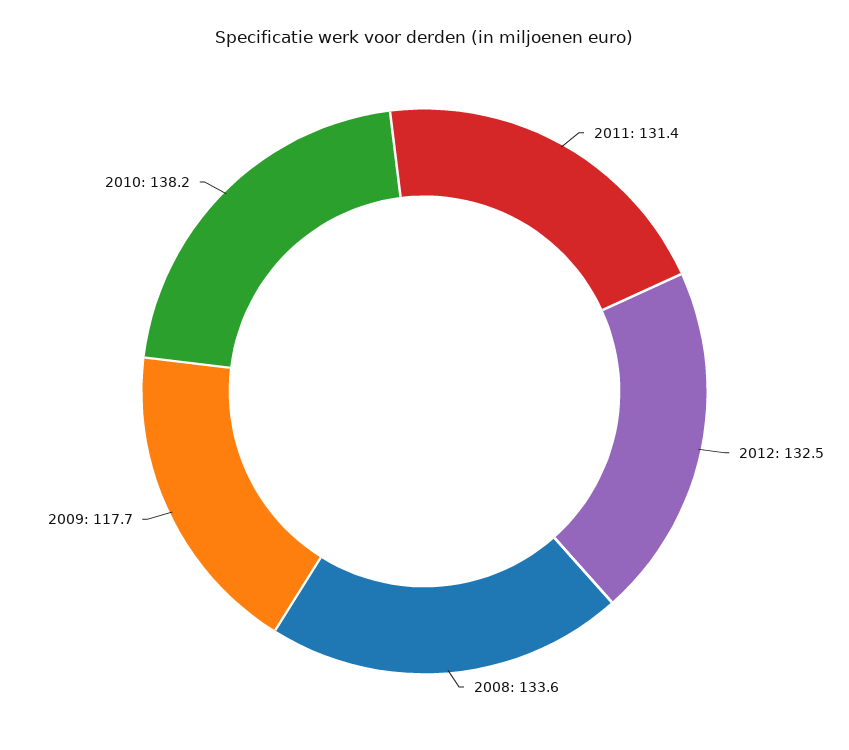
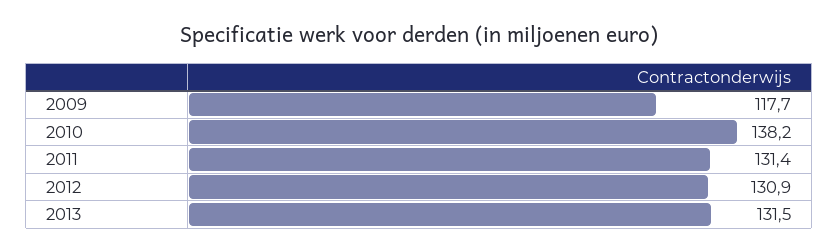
2012: 132.5 -> 130.9
2008: 133.6 -> none
2013: none -> 131.5

